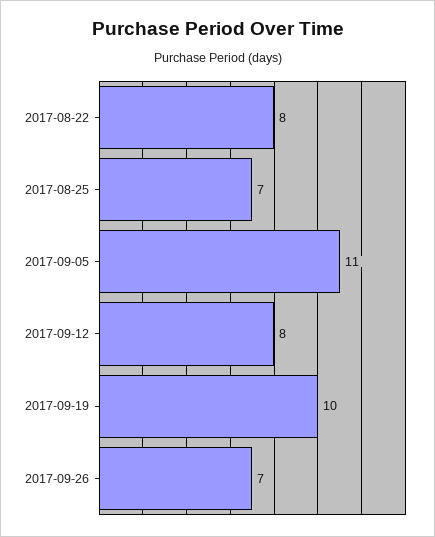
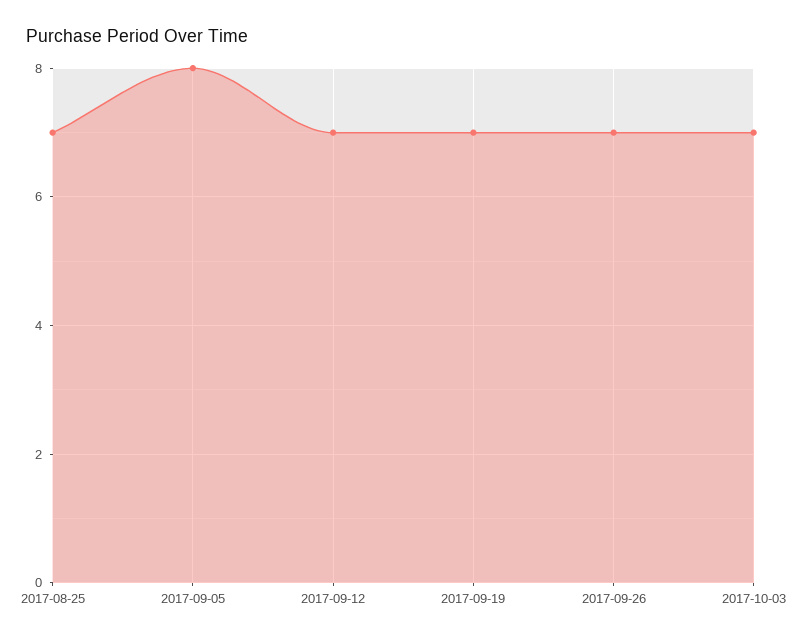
2017-08-22: 8 -> none
2017-09-05: 11 -> 8
2017-09-12: 8 -> 7
2017-09-19: 10 -> 7
2017-10-03: none -> 7

